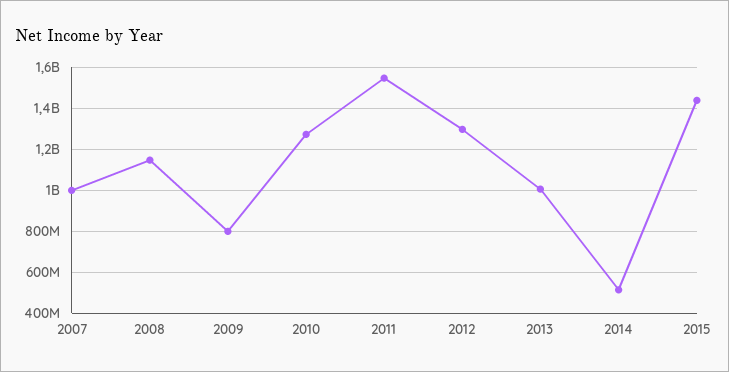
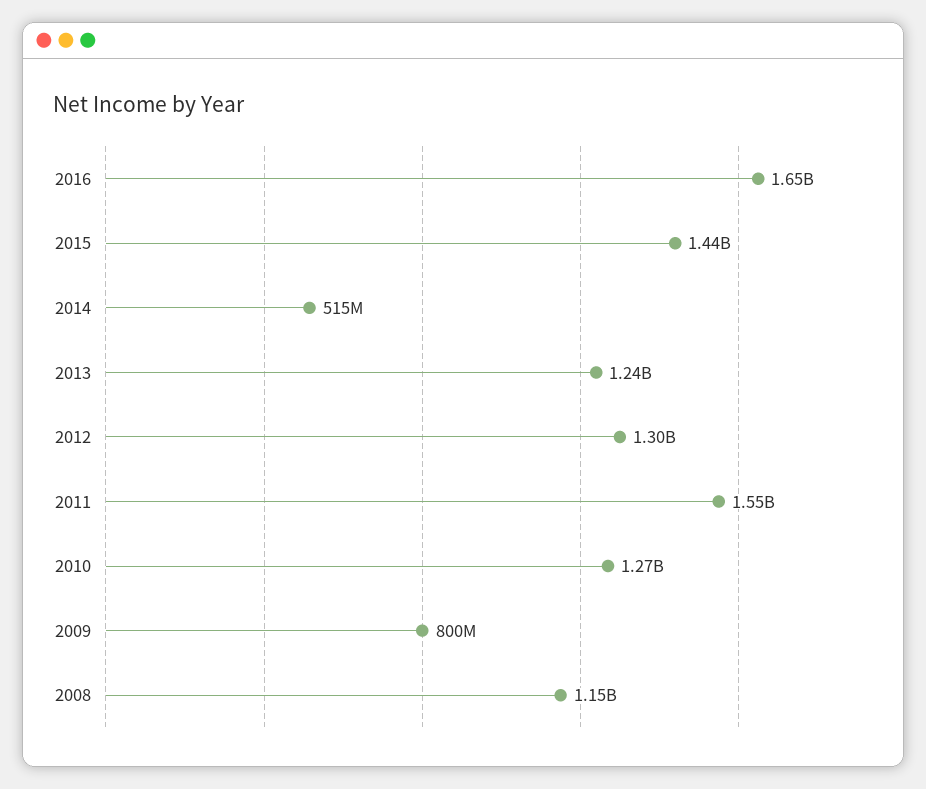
2007: 1000000000 -> none
2013: 1000000000 -> 1240000000
2016: none -> 1650000000

